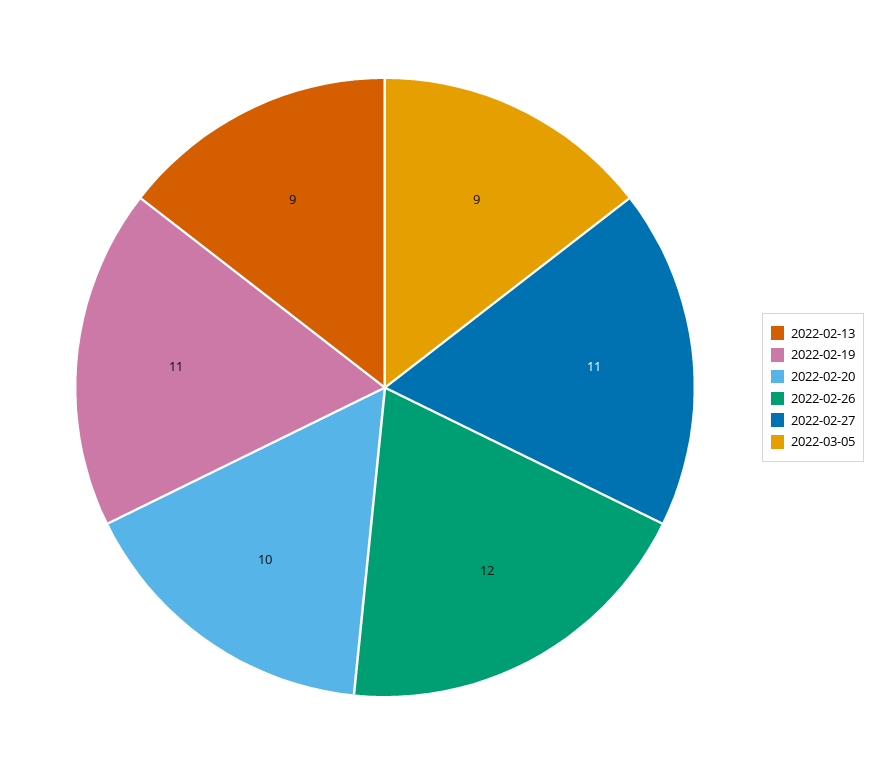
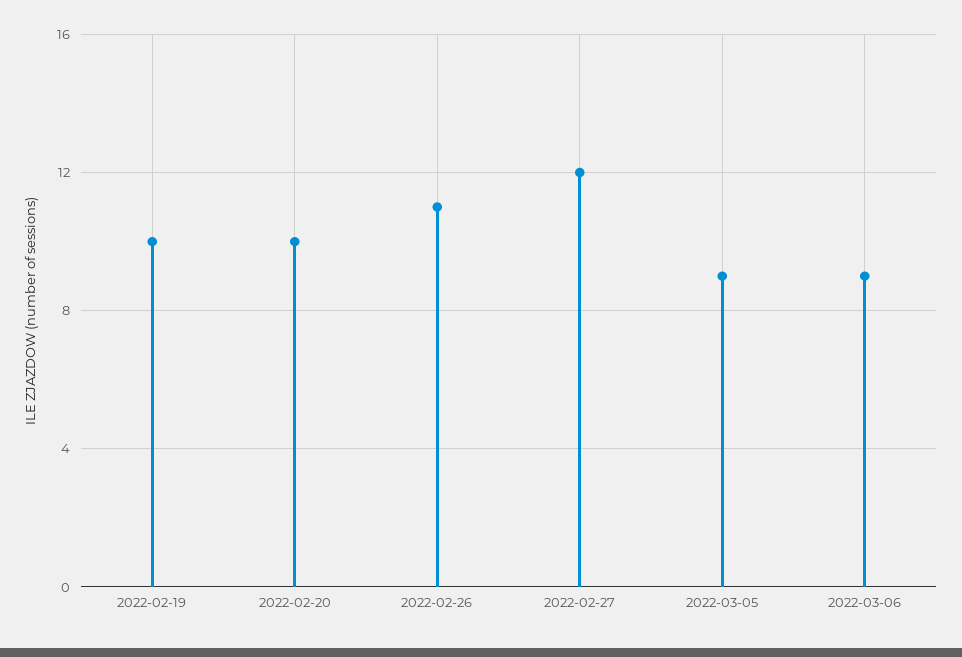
2022-02-13: 9 -> none
2022-02-19: 11 -> 10
2022-02-26: 12 -> 11
2022-02-27: 11 -> 12
2022-03-06: none -> 9

